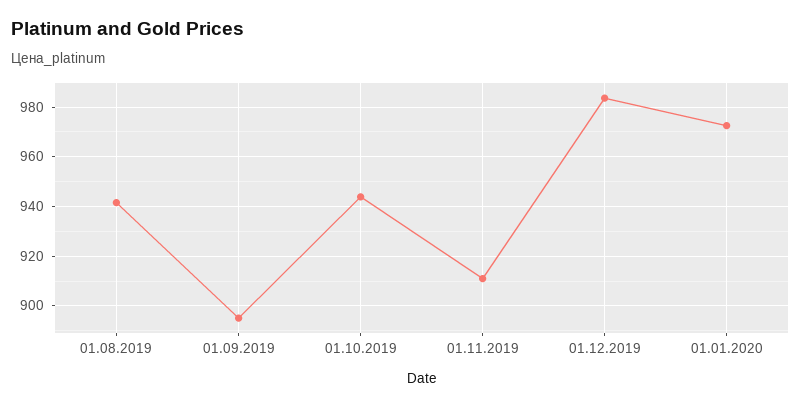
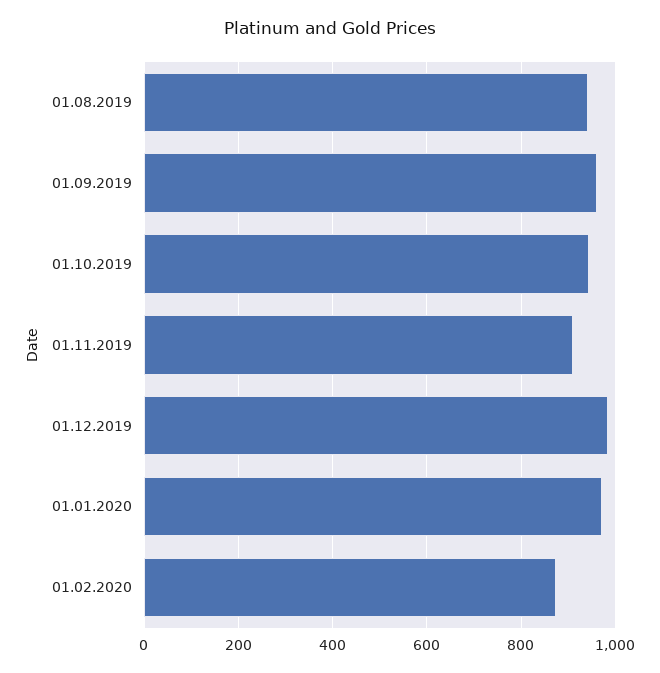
01.09.2019: 895 -> 960
01.02.2020: none -> 880

